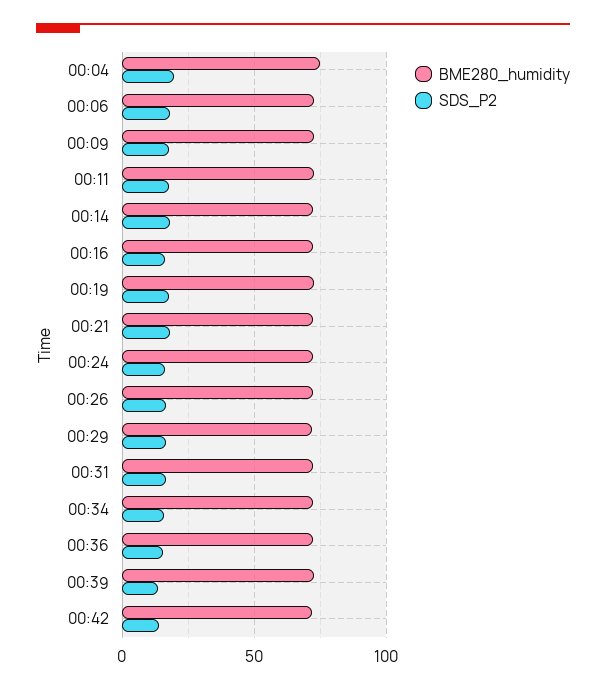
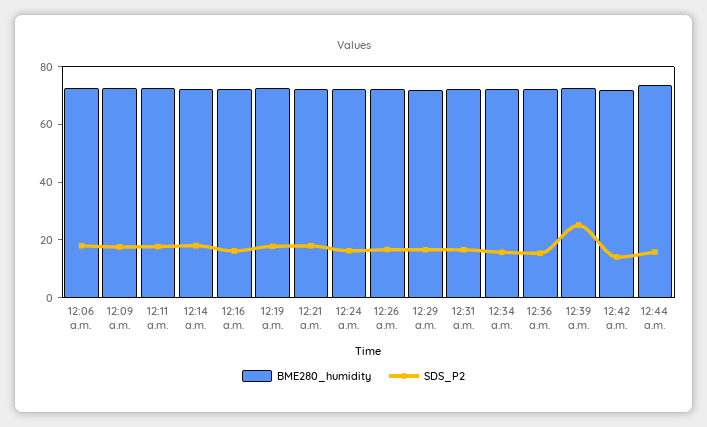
BME280_humidity, 00:04: 75 -> none
SDS_P2, 00:04: 20 -> none
SDS_P2, 00:39: 15 -> 25
BME280_humidity, 12:44 a.m.: none -> 75
SDS_P2, 12:44 a.m.: none -> 15

